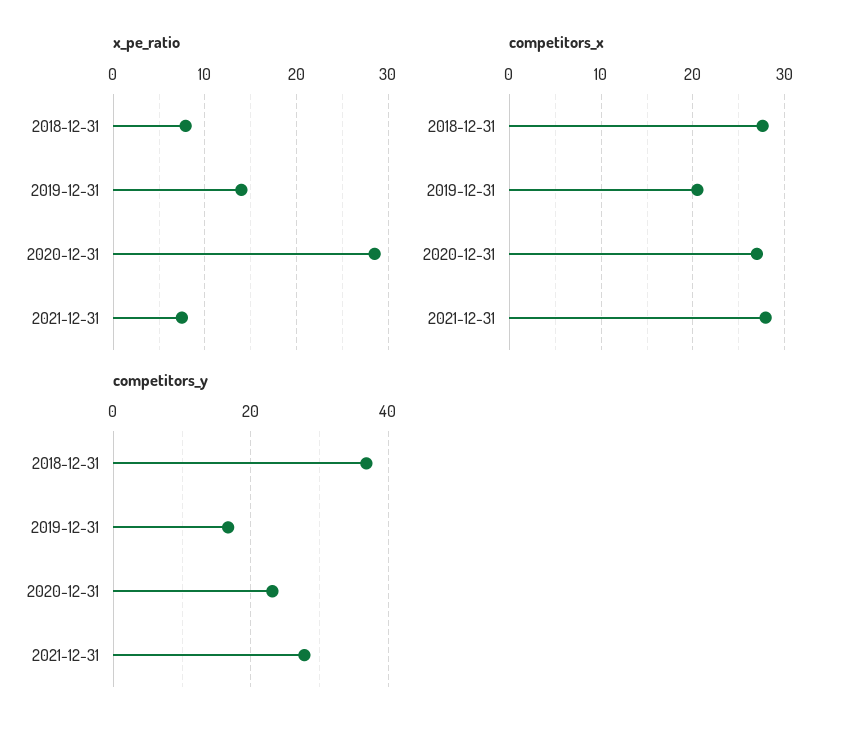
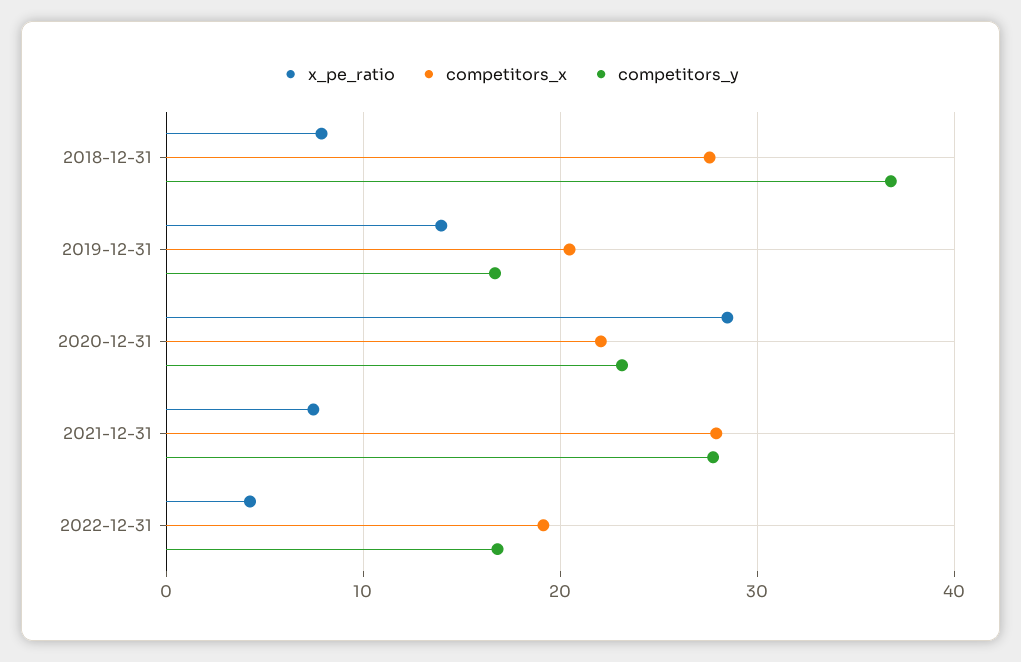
competitors_x, 2020-12-31: 27 -> 22
x_pe_ratio, 2022-12-31: none -> 4
competitors_x, 2022-12-31: none -> 19
competitors_y, 2022-12-31: none -> 17

